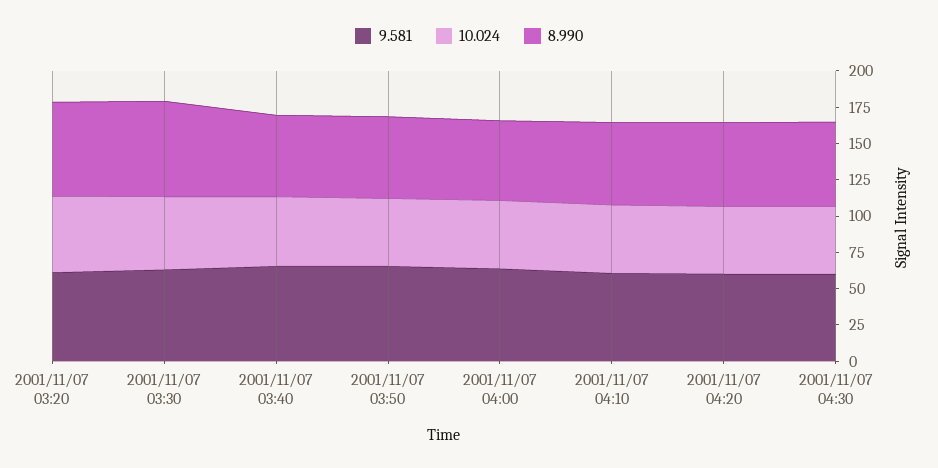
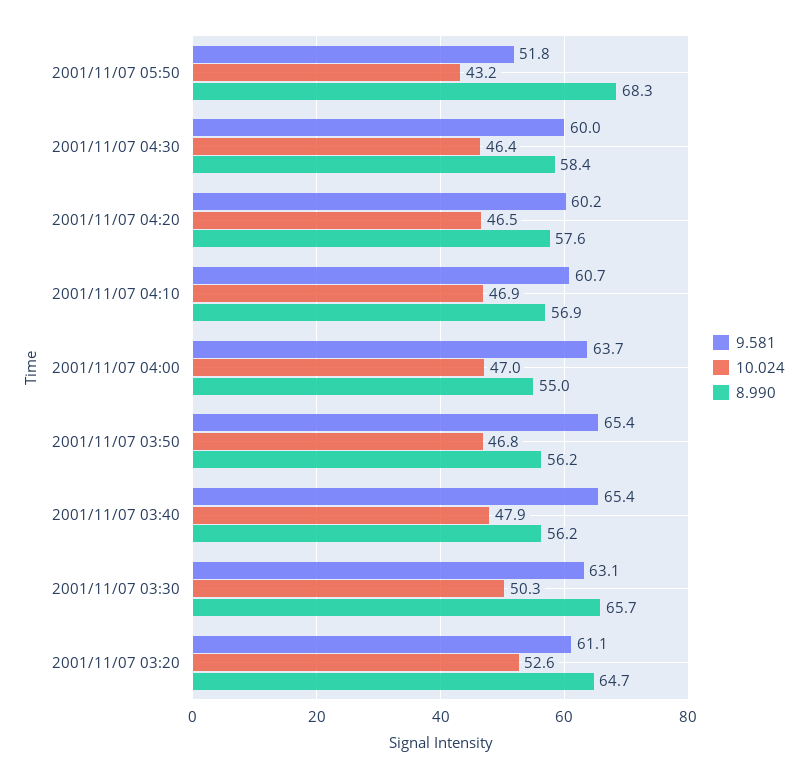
9.581, 2001/11/07 05:50: none -> 51.8
10.024, 2001/11/07 05:50: none -> 43.2
8.990, 2001/11/07 05:50: none -> 68.3

